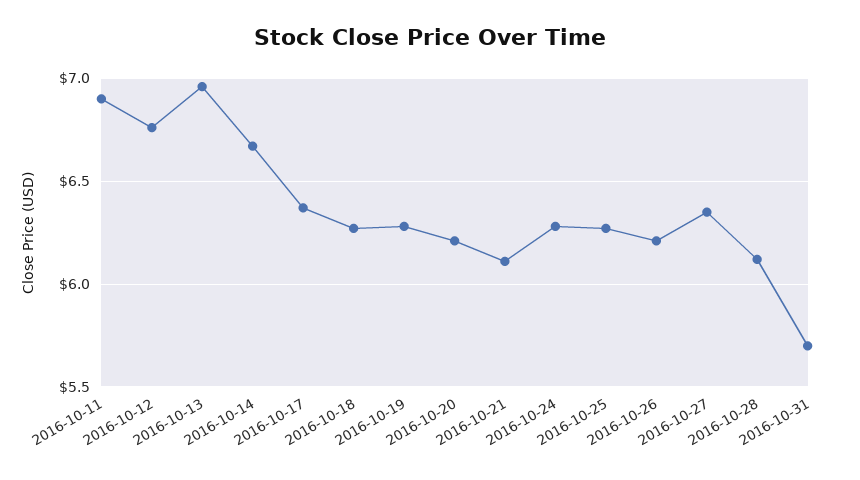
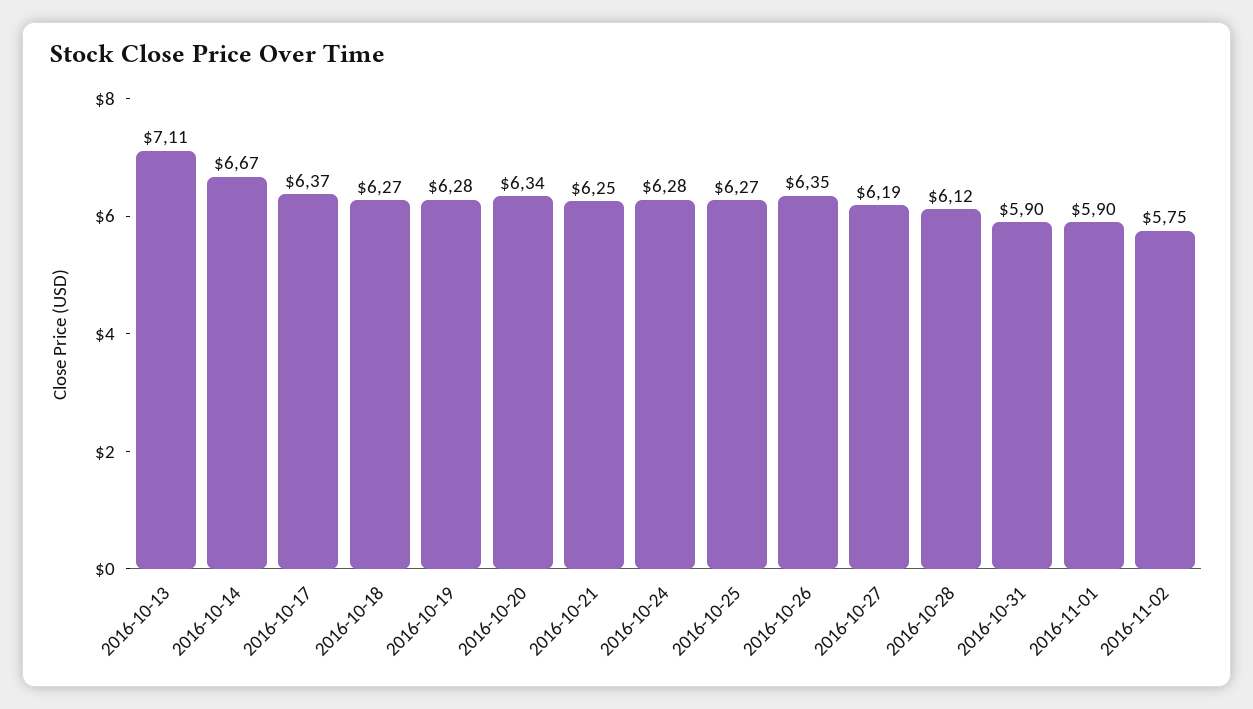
2016-10-11: 6.9 -> none
2016-10-12: 6.75 -> none
2016-10-13: 6.95 -> 7.11
2016-10-20: 6.2 -> 6.34
2016-10-21: 6.1 -> 6.25
2016-10-26: 6.2 -> 6.35
2016-10-27: 6.35 -> 6.19
2016-10-31: 5.7 -> 5.9
2016-11-01: none -> 5.9
2016-11-02: none -> 5.75

